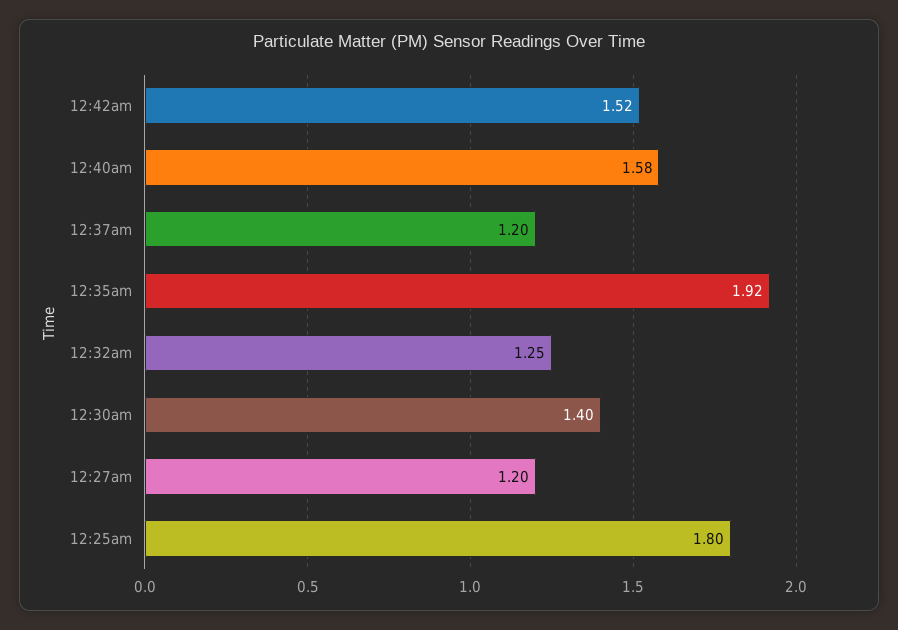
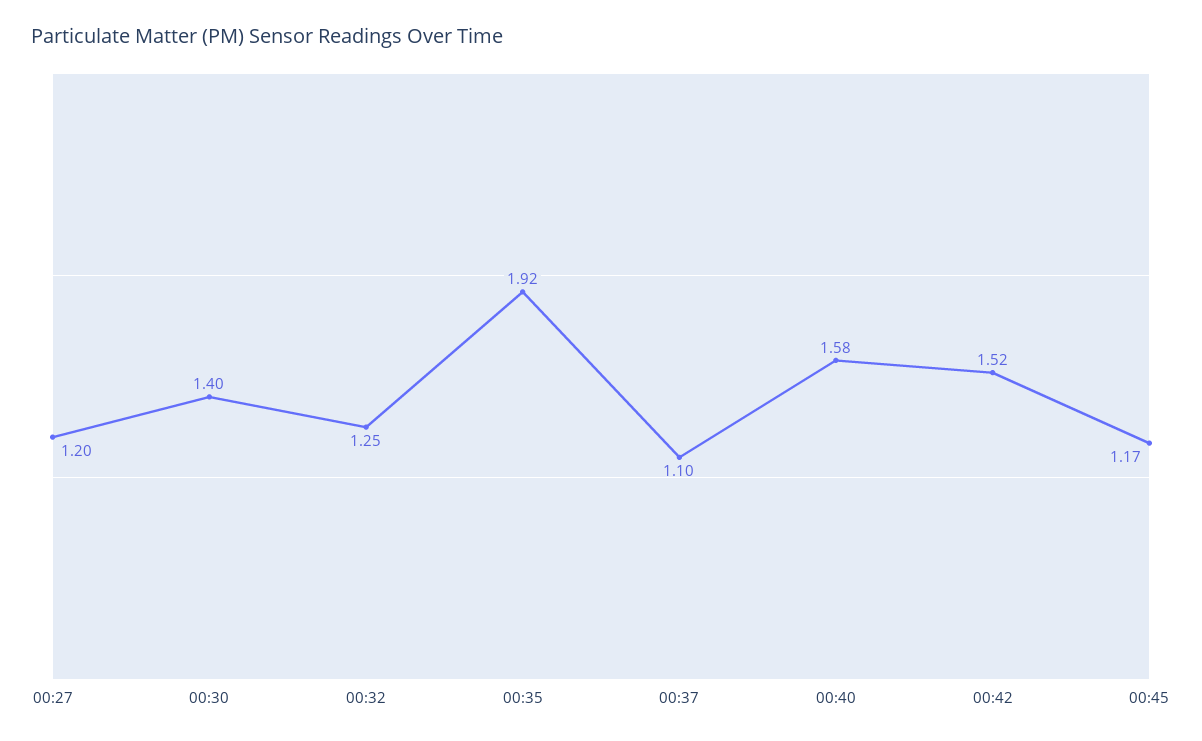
12:37am: 1.2 -> 1.1
12:25am: 1.8 -> none
00:45: none -> 1.17

